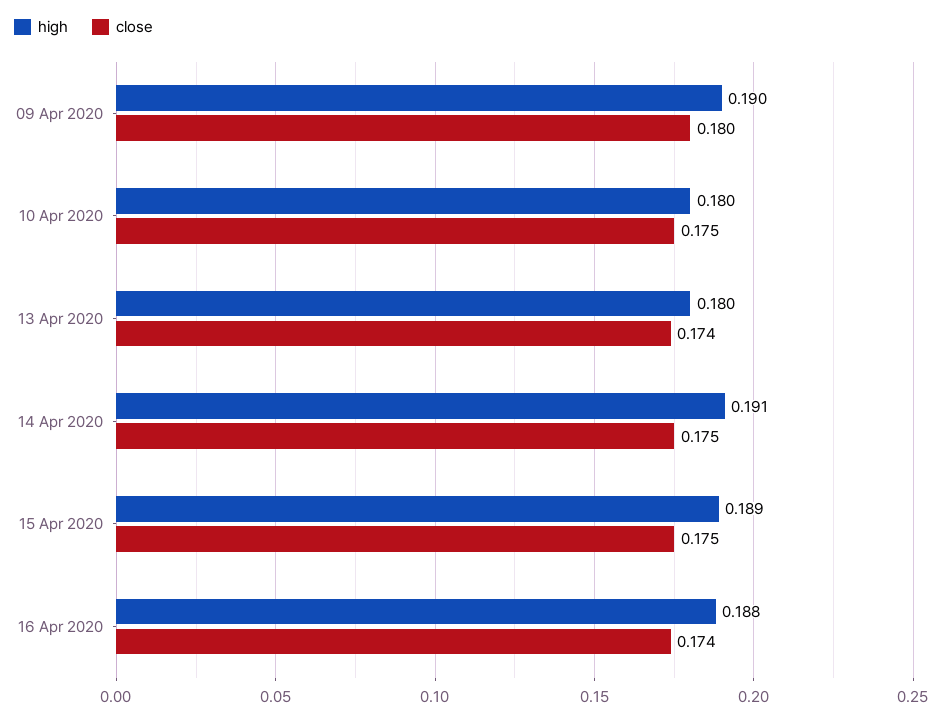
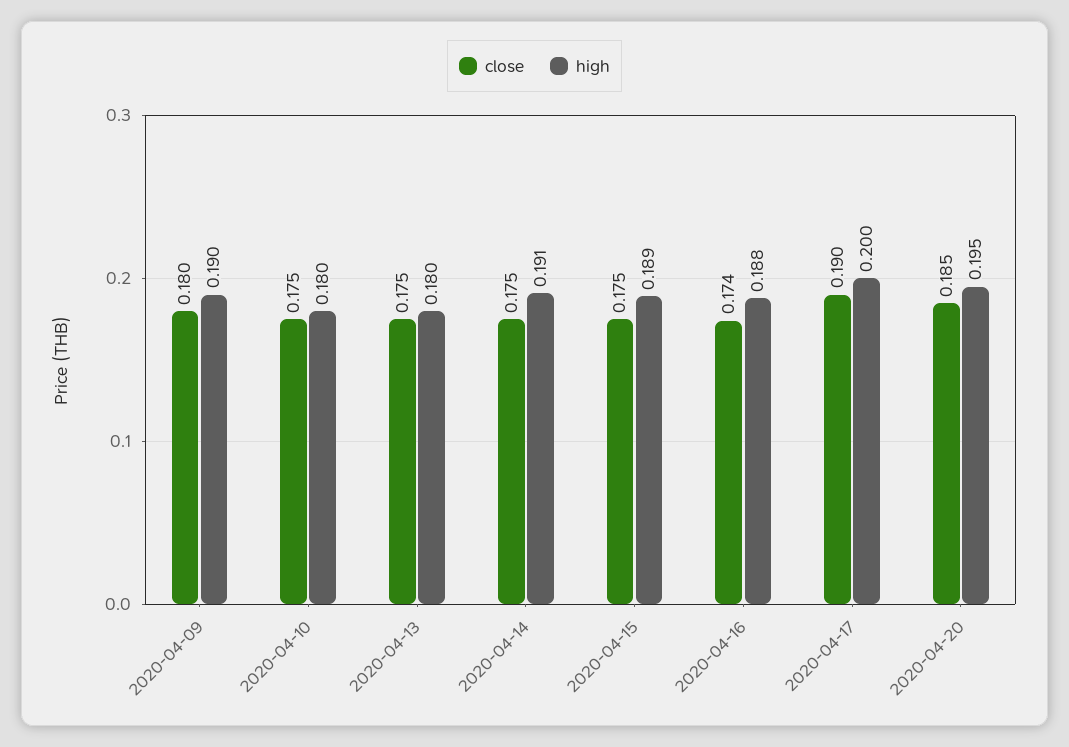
close, 13 Apr 2020: 0.174 -> 0.175
close, 2020-04-17: none -> 0.19
high, 2020-04-17: none -> 0.2
close, 2020-04-20: none -> 0.185
high, 2020-04-20: none -> 0.195

